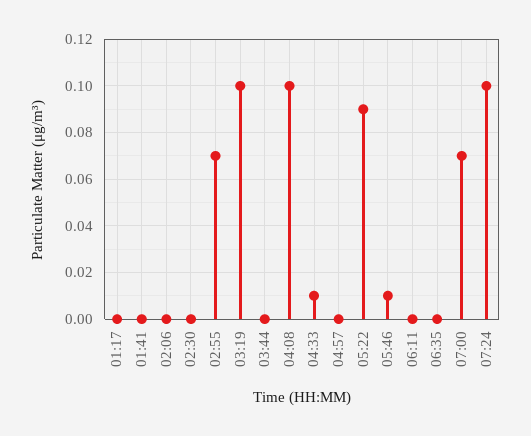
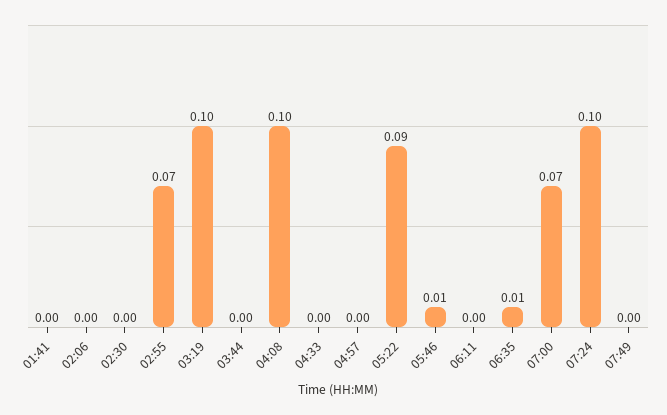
01:17: 0 -> none
04:33: 0.01 -> 0
06:35: 0 -> 0.01
07:49: none -> 0

